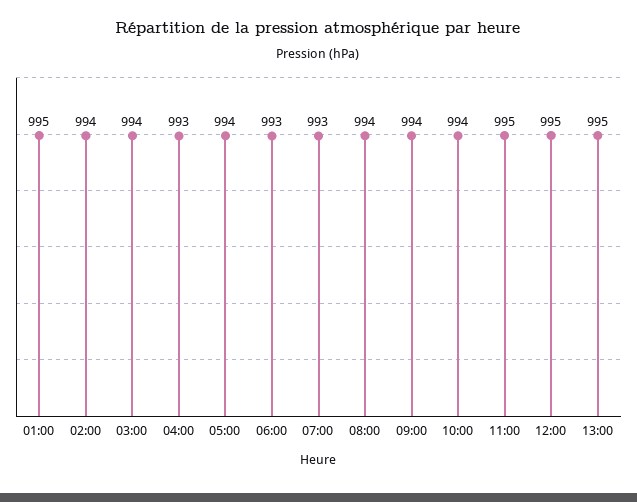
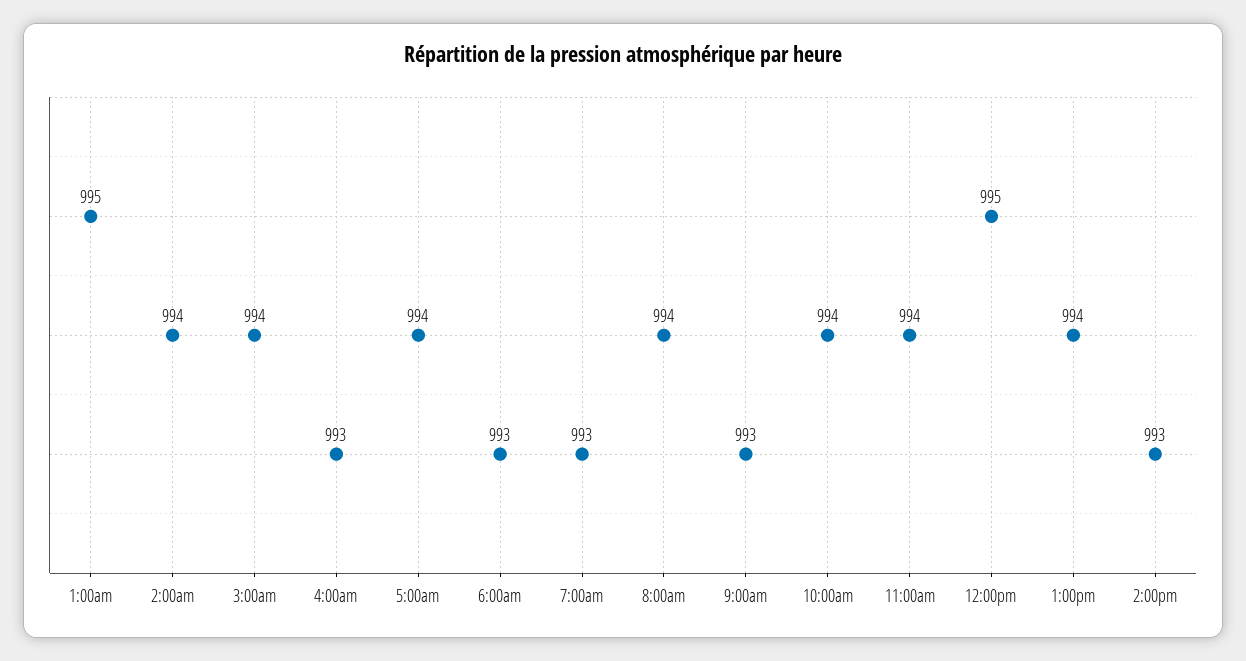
09:00: 994 -> 993
11:00: 995 -> 994
13:00: 995 -> 994
2:00pm: none -> 993

